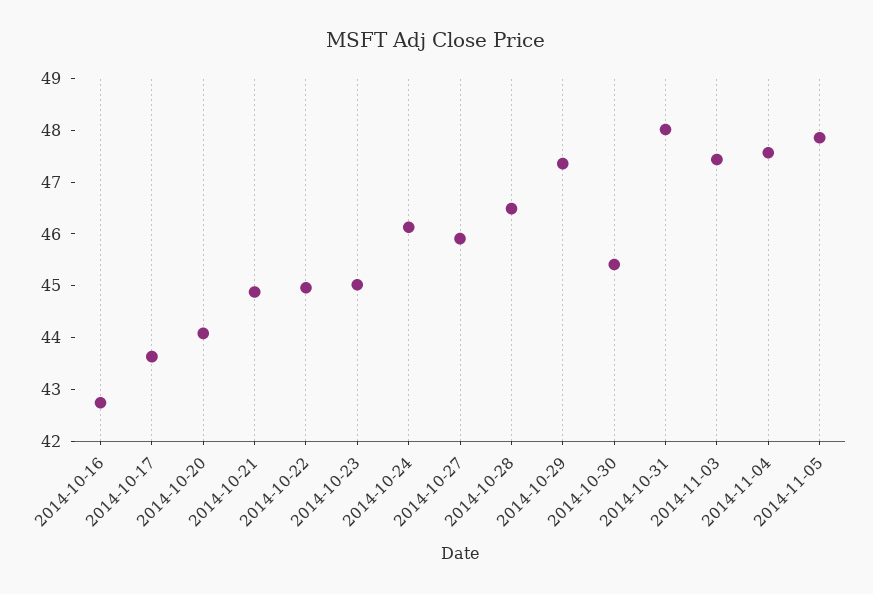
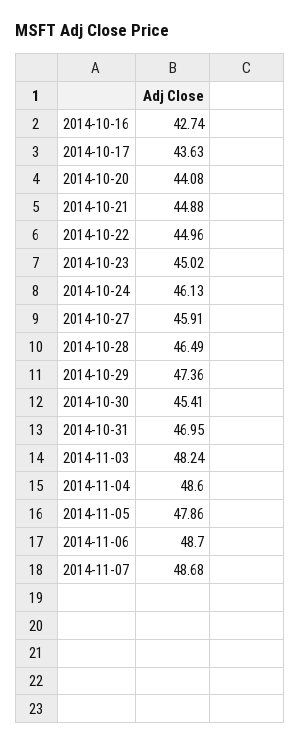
2014-10-31: 48 -> 46.95
2014-11-03: 47.4 -> 48.24
2014-11-04: 47.6 -> 48.6
2014-11-06: none -> 48.7
2014-11-07: none -> 48.68

